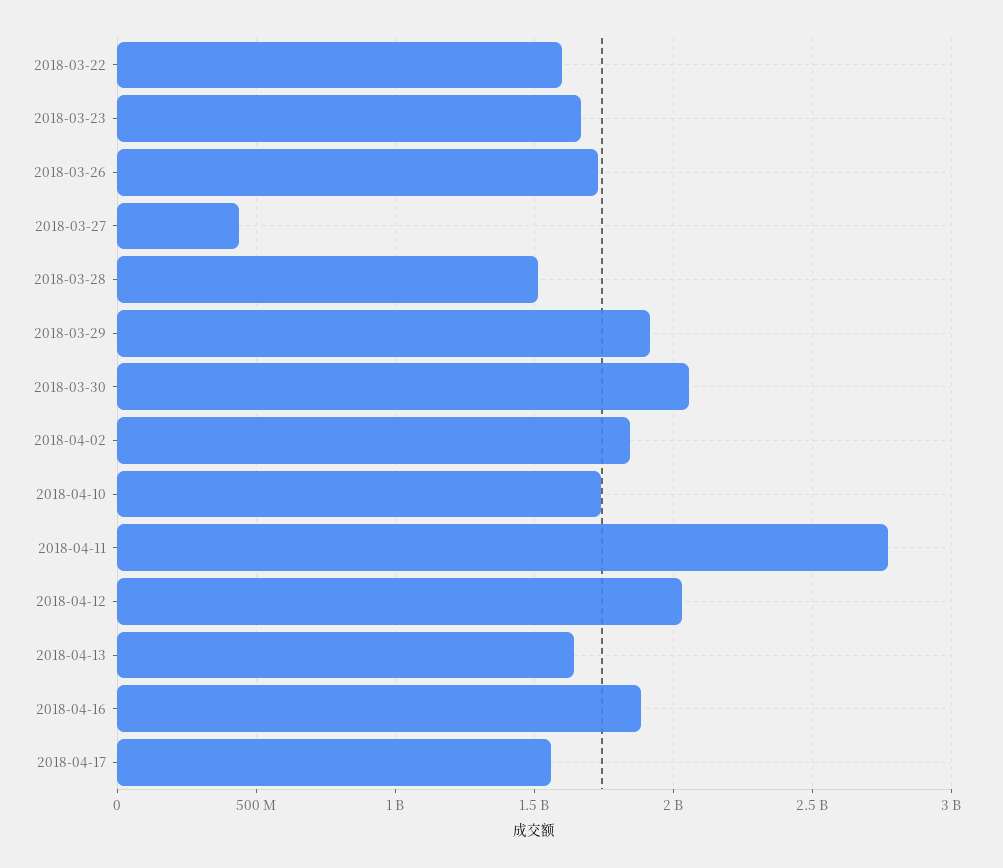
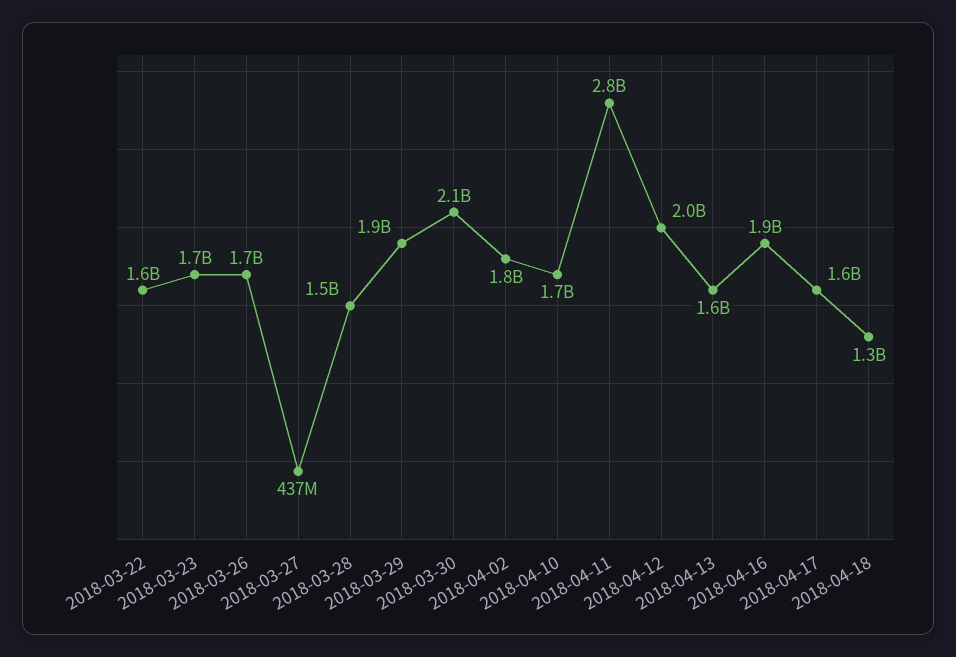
2018-04-18: none -> 1300000000

